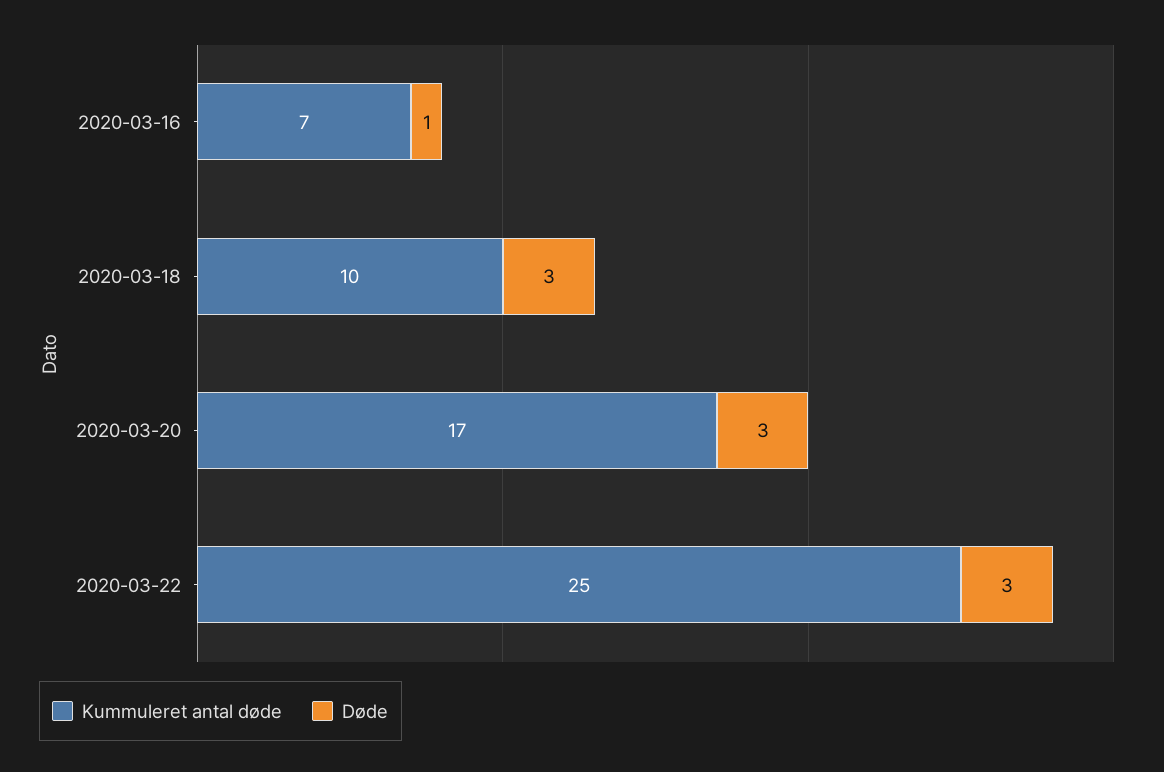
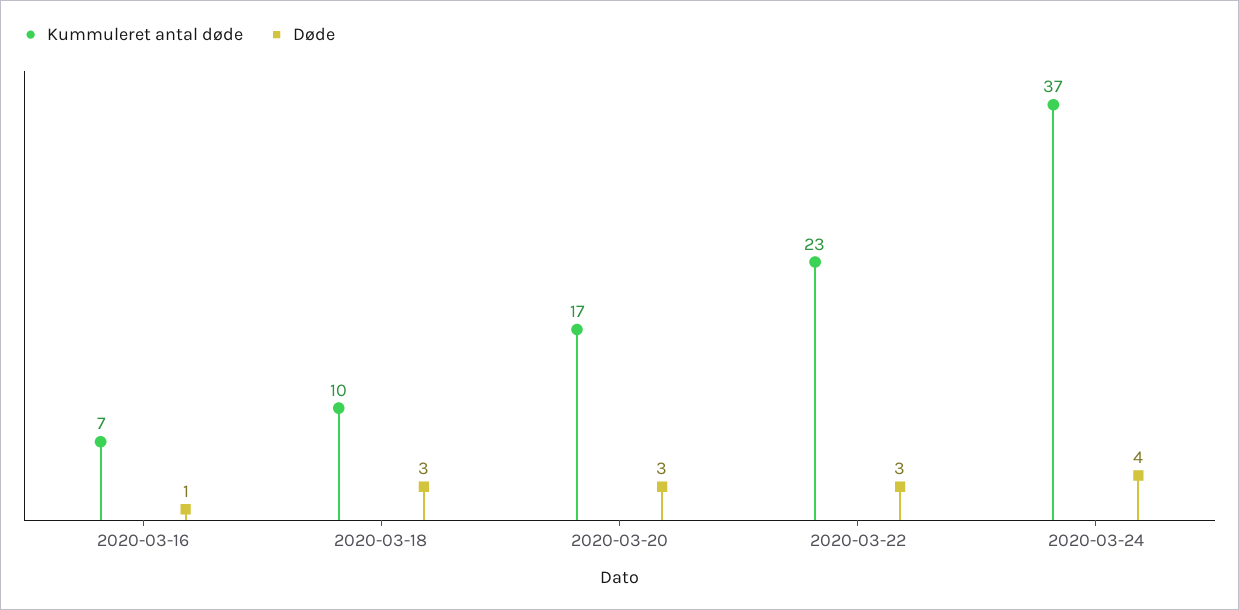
Kummuleret antal døde, 2020-03-22: 25 -> 23
Kummuleret antal døde, 2020-03-24: none -> 37
Døde, 2020-03-24: none -> 4

